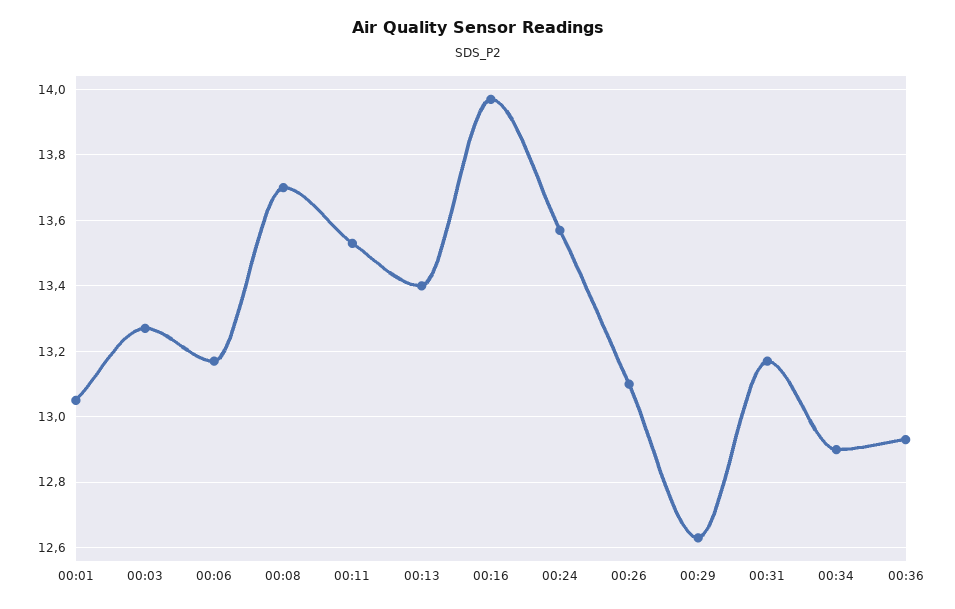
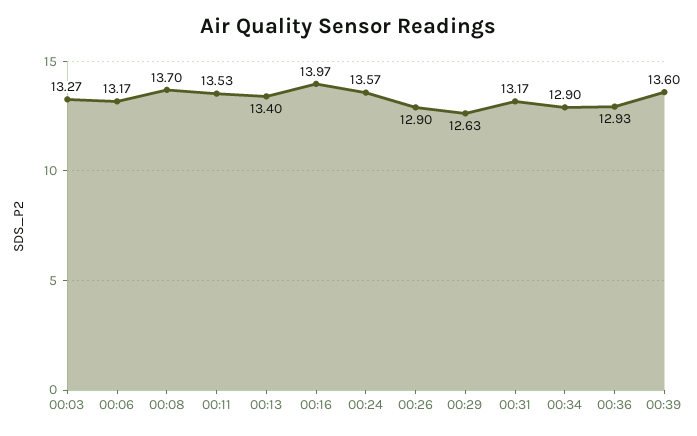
00:01: 13.05 -> none
00:26: 13.1 -> 12.9
00:39: none -> 13.6

